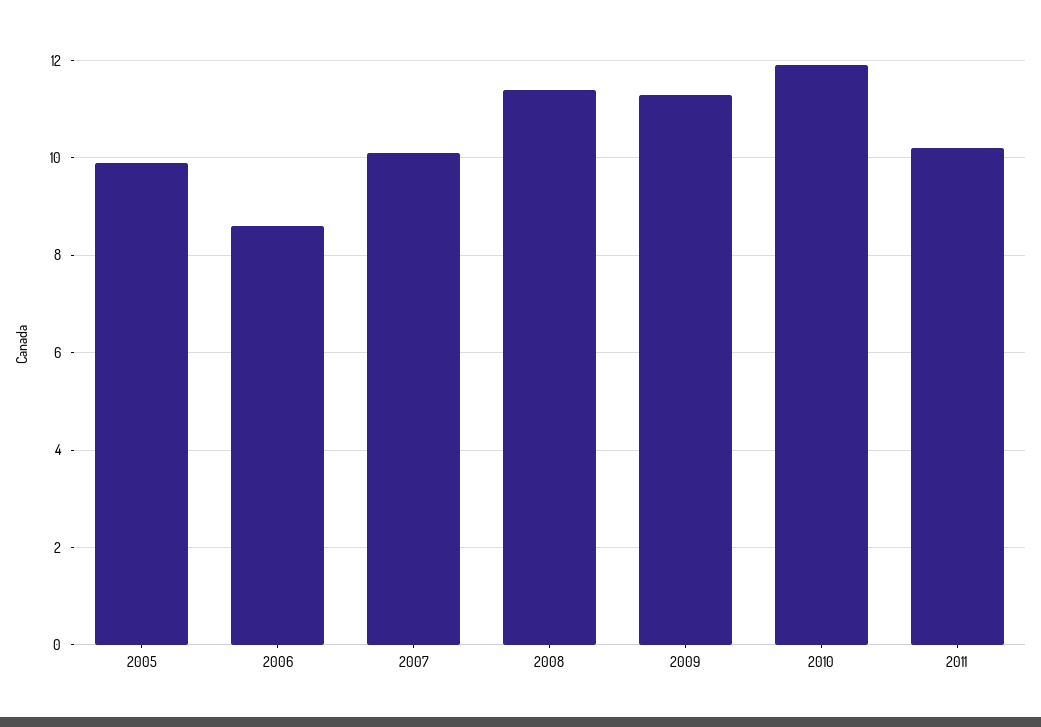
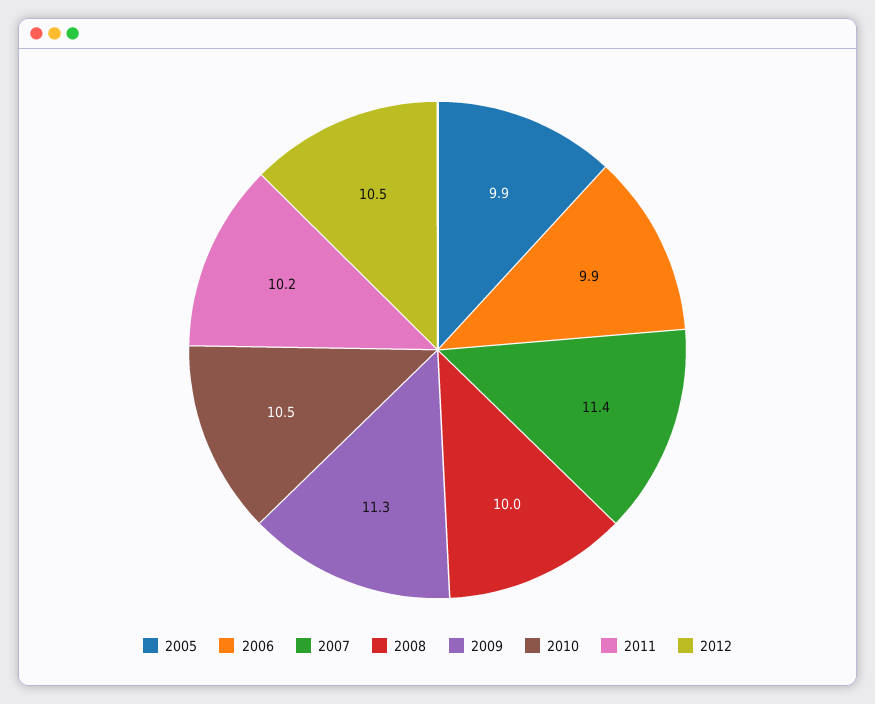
2006: 8.5 -> 9.9
2007: 10 -> 11.4
2008: 11.5 -> 10
2010: 12 -> 10.5
2012: none -> 10.5

